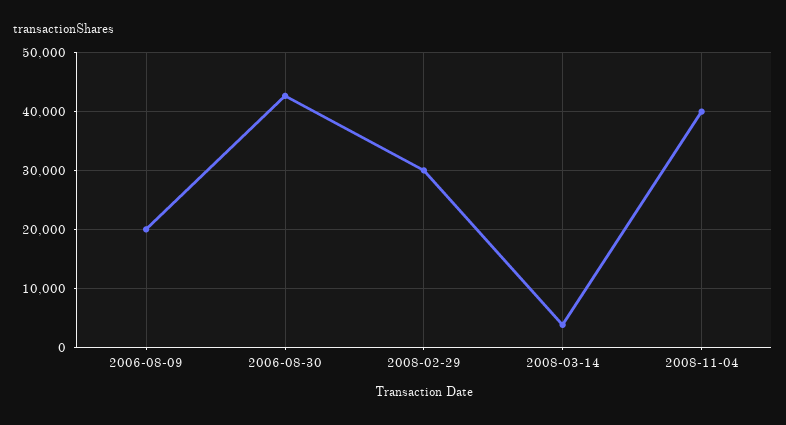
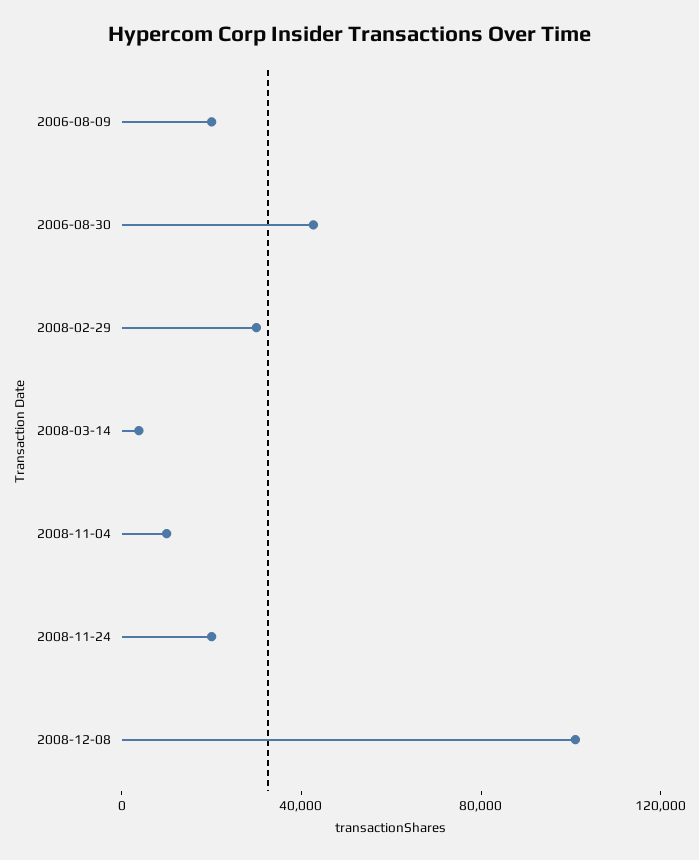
2008-11-04: 40000 -> 10000
2008-11-24: none -> 20000
2008-12-08: none -> 100000

